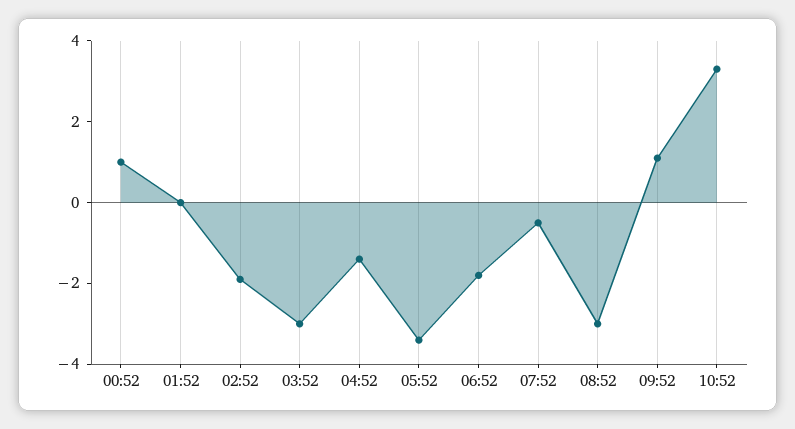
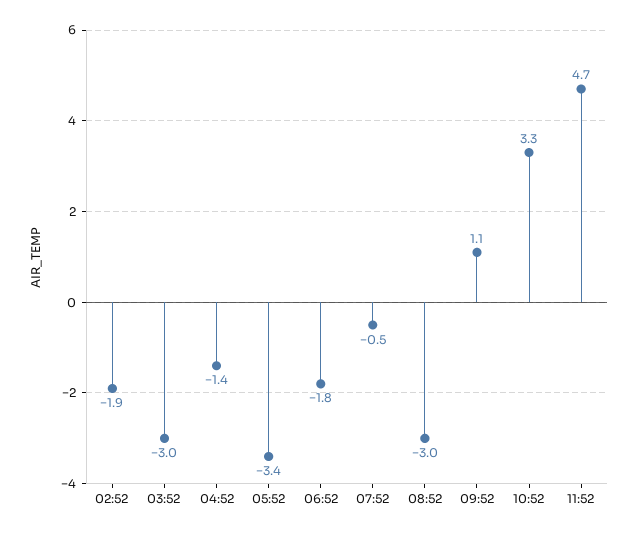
00:52: 1 -> none
01:52: 0 -> none
11:52: none -> 4.7

